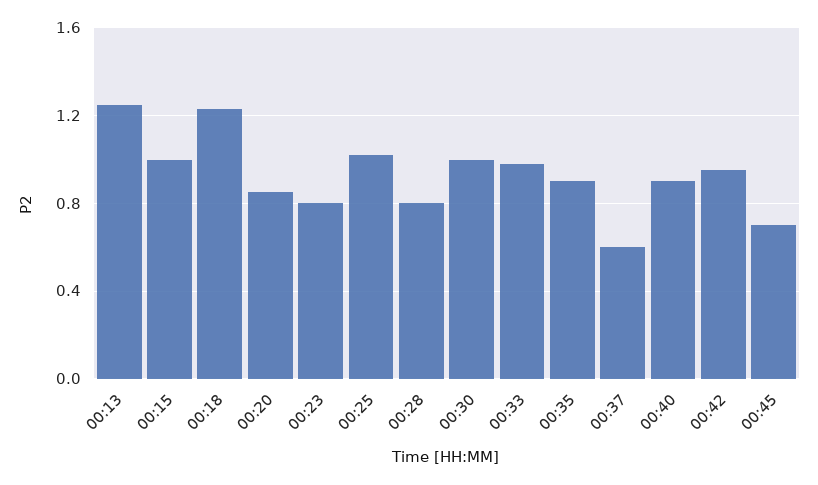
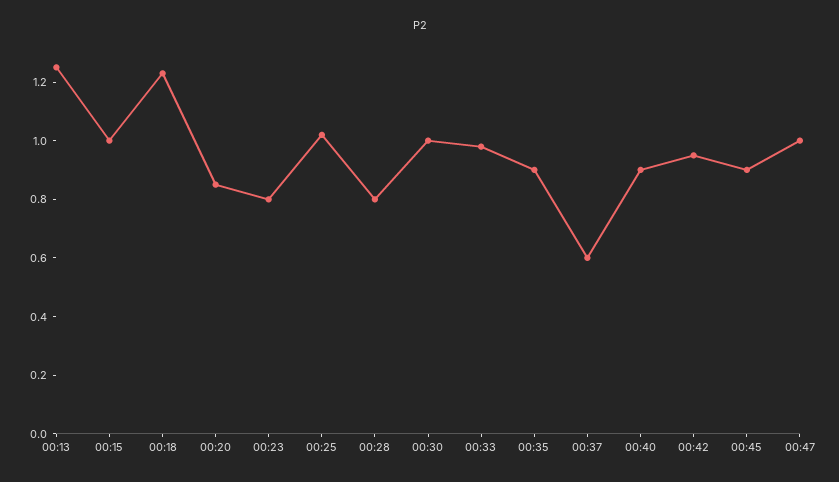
00:45: 0.7 -> 0.9
00:47: none -> 1

